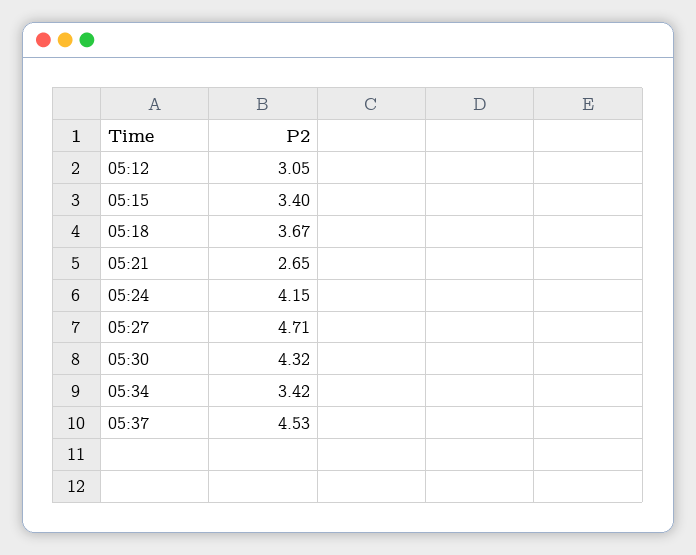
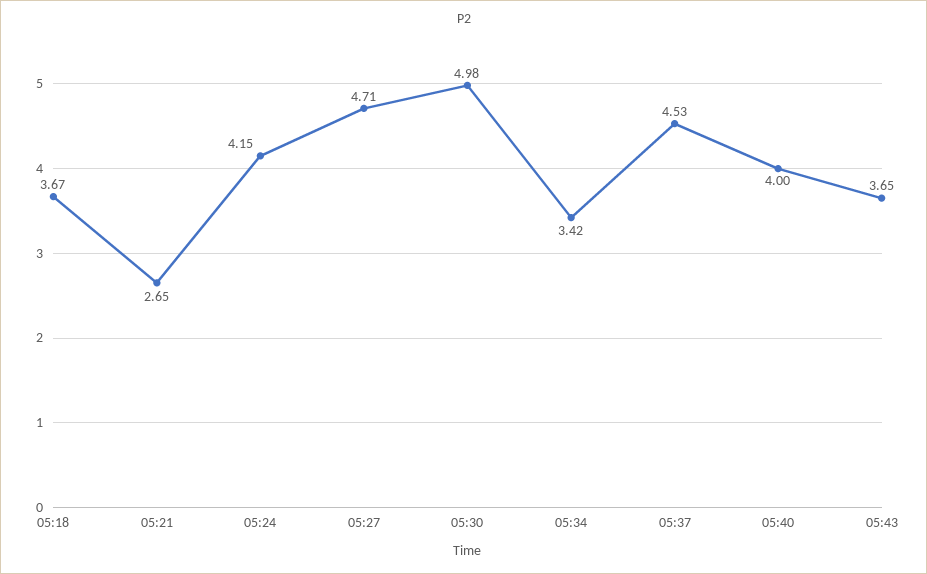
05:12: 3.05 -> none
05:15: 3.4 -> none
05:30: 4.32 -> 4.98
05:40: none -> 4
05:43: none -> 3.65

